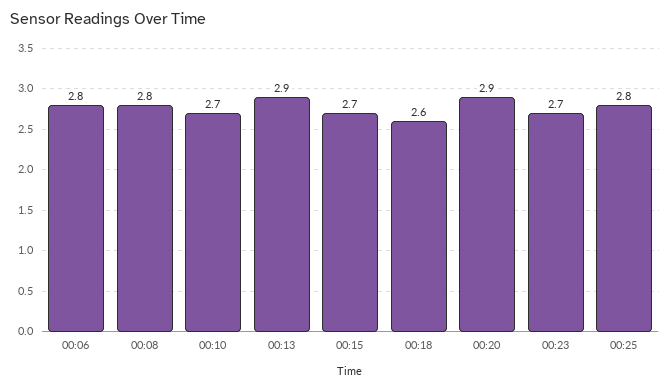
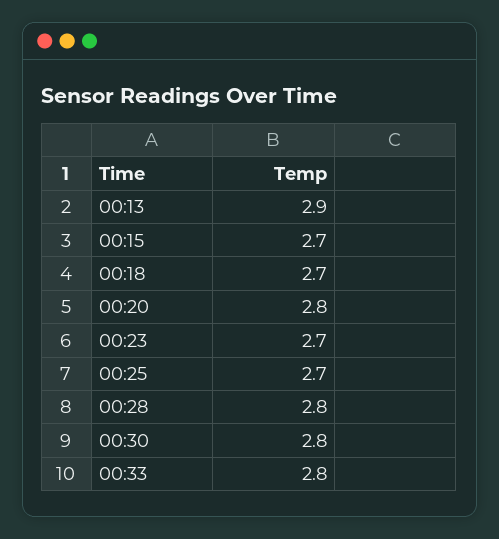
00:06: 2.8 -> none
00:08: 2.8 -> none
00:10: 2.7 -> none
00:18: 2.6 -> 2.7
00:20: 2.9 -> 2.8
00:25: 2.8 -> 2.7
00:28: none -> 2.8
00:30: none -> 2.8
00:33: none -> 2.8

